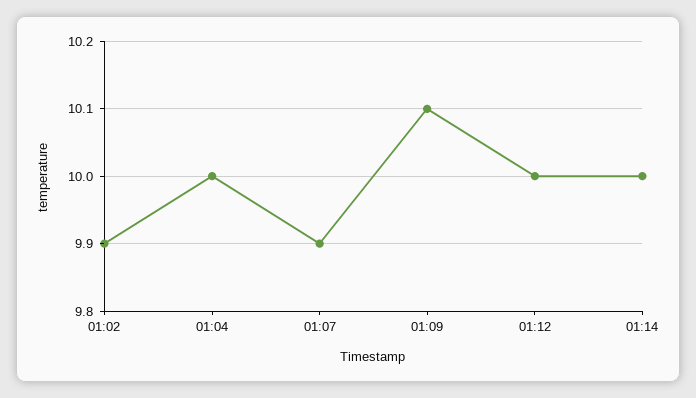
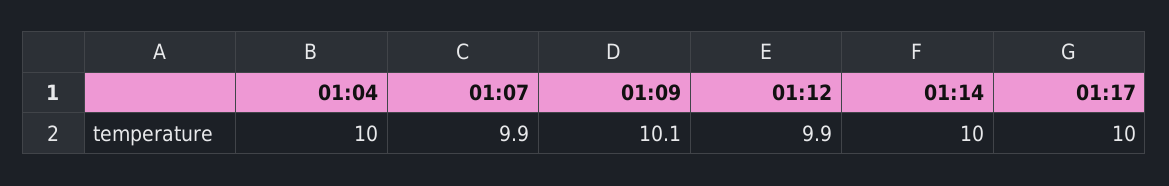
01:02: 9.9 -> none
01:12: 10 -> 9.9
01:17: none -> 10

